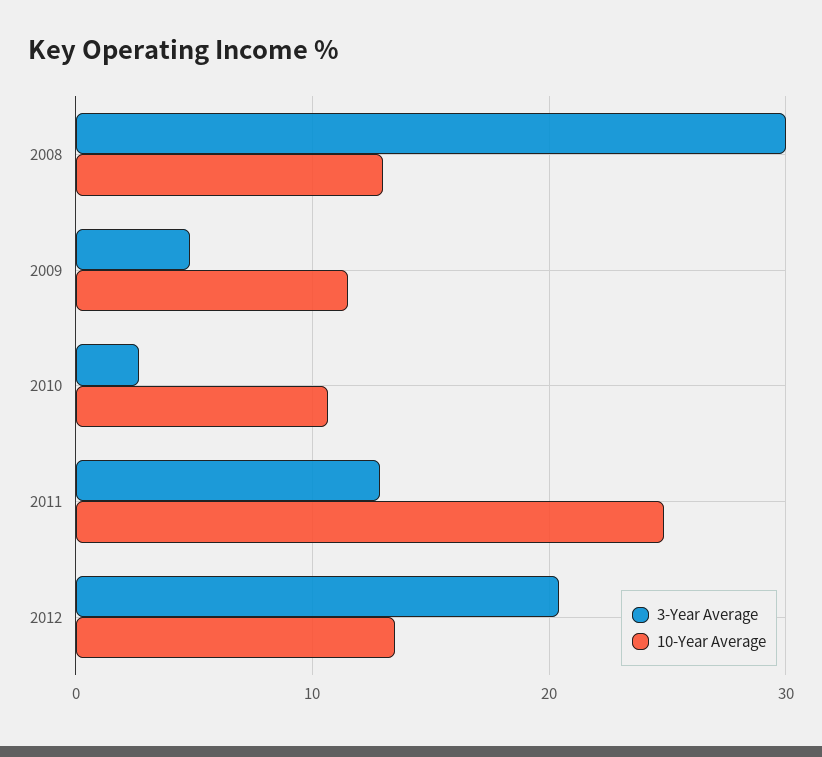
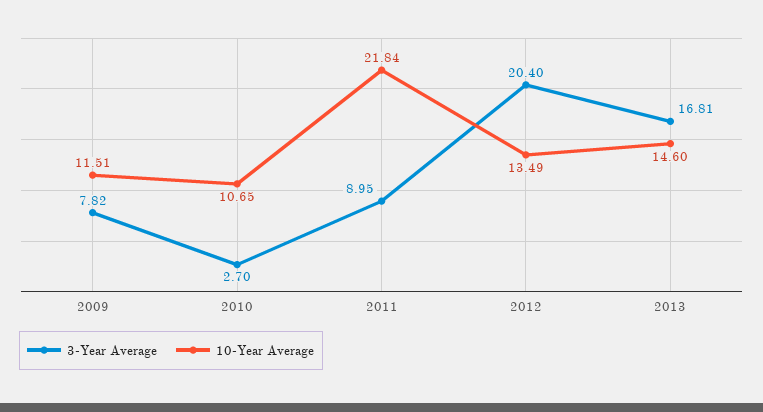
3-Year Average, 2008: 30 -> none
10-Year Average, 2008: 13 -> none
3-Year Average, 2009: 5 -> 7.82
3-Year Average, 2011: 13 -> 8.95
10-Year Average, 2011: 25 -> 21.84
3-Year Average, 2013: none -> 16.81
10-Year Average, 2013: none -> 14.6

